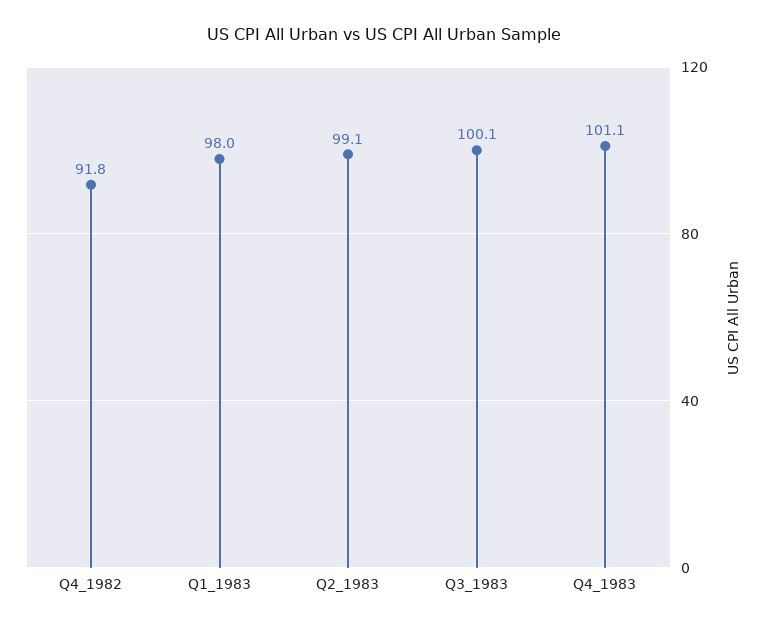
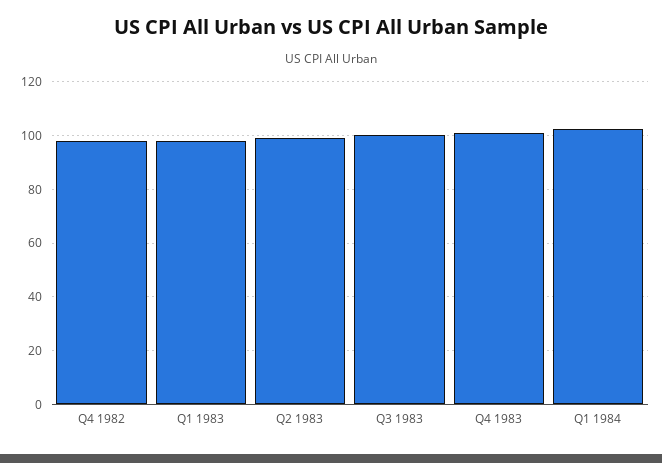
Q4_1982: 91.8 -> 97.5
Q1 1984: none -> 102.5

